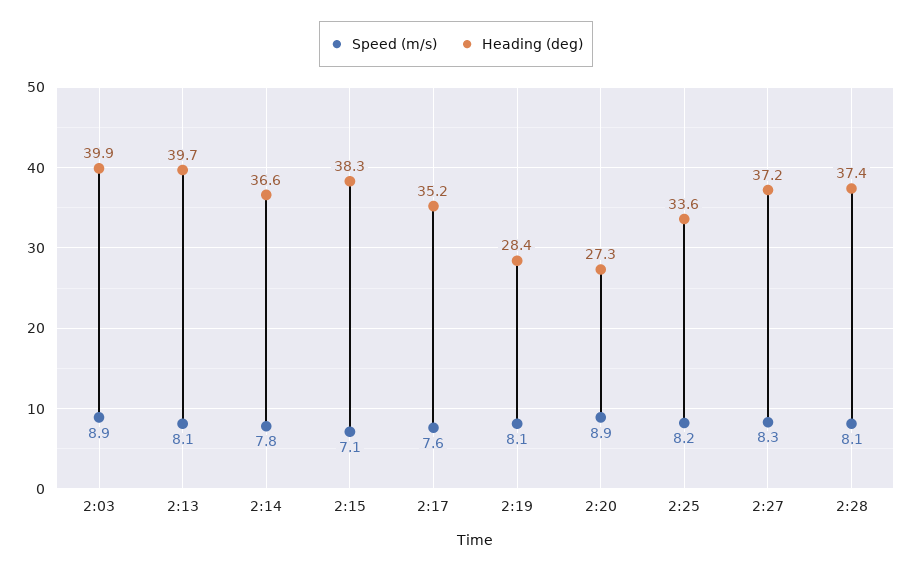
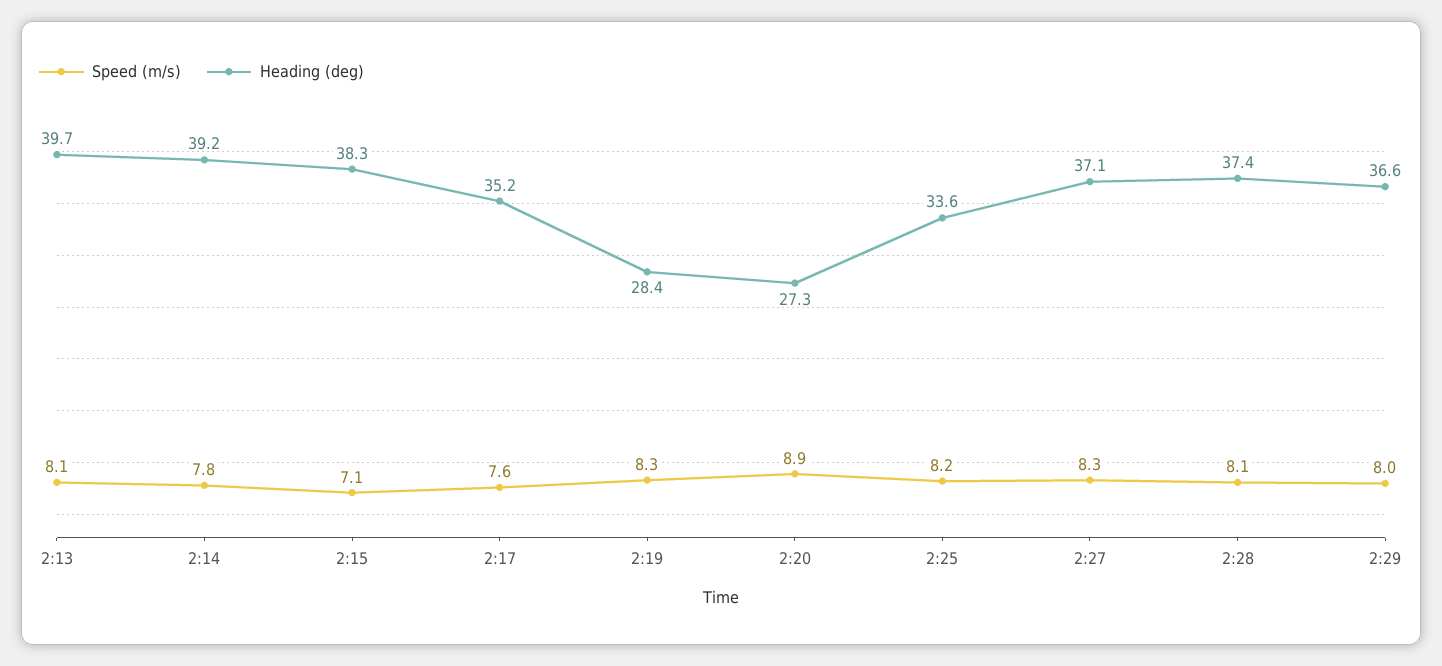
Speed (m/s), 2:03: 8.9 -> none
Heading (deg), 2:03: 39.9 -> none
Heading (deg), 2:14: 36.6 -> 39.2
Speed (m/s), 2:19: 8.1 -> 8.3
Heading (deg), 2:27: 37.2 -> 37.1
Speed (m/s), 2:29: none -> 8
Heading (deg), 2:29: none -> 36.6

